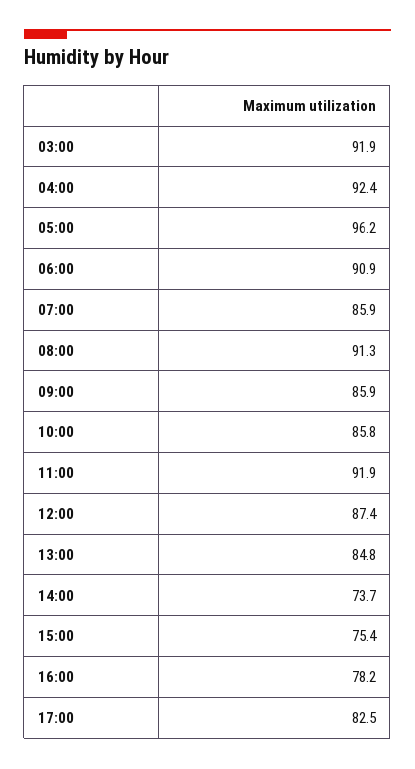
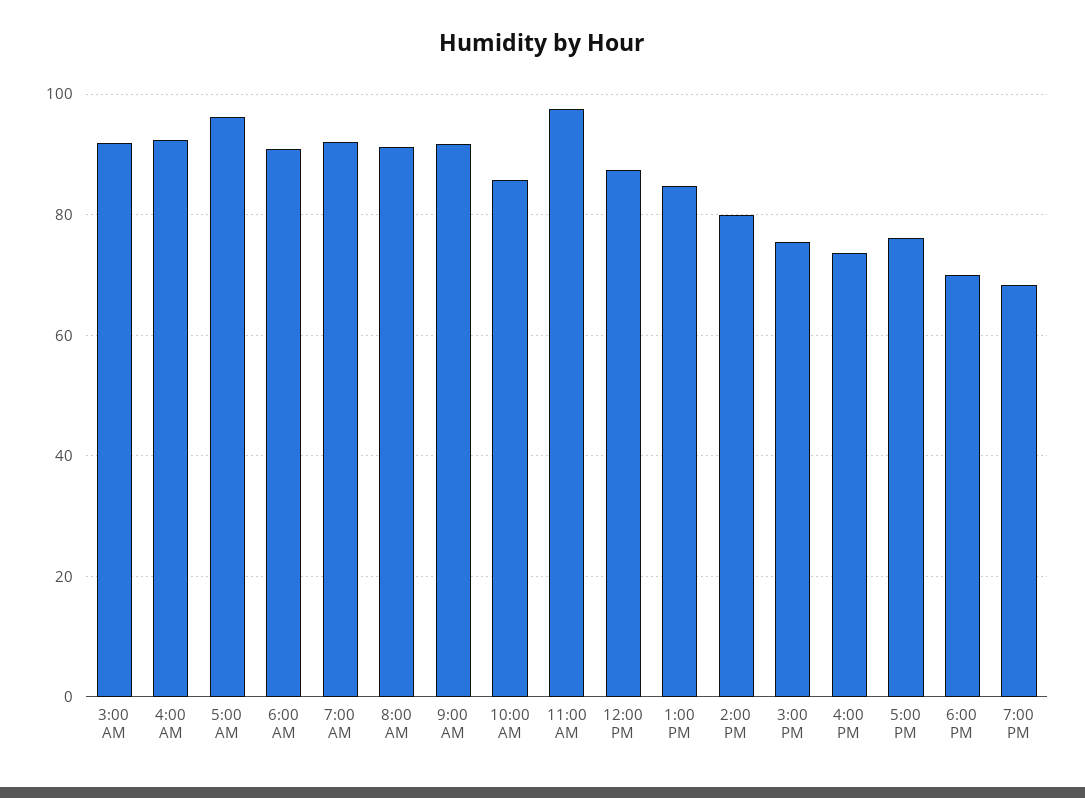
07:00: 85.9 -> 92
09:00: 85.9 -> 92
11:00: 91.9 -> 98
14:00: 73.7 -> 80
16:00: 78.2 -> 74
17:00: 82.5 -> 76
6:00 PM: none -> 70
7:00 PM: none -> 68

